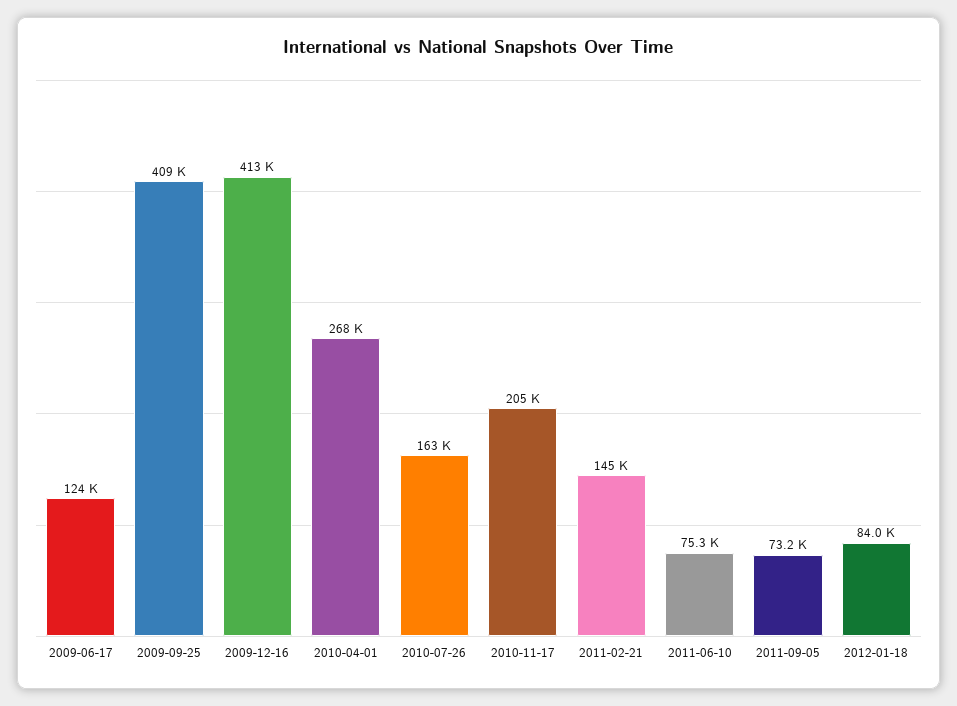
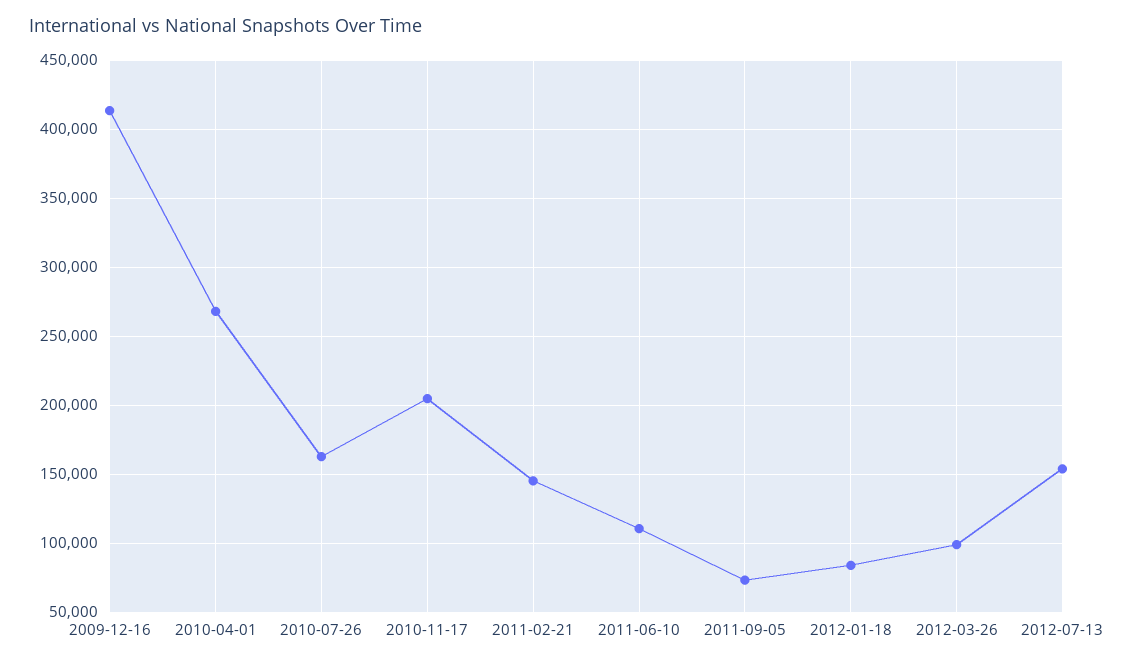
2009-06-17: 124000 -> none
2009-09-25: 409000 -> none
2011-06-10: 75300 -> 110000
2012-03-26: none -> 100000
2012-07-13: none -> 155000

